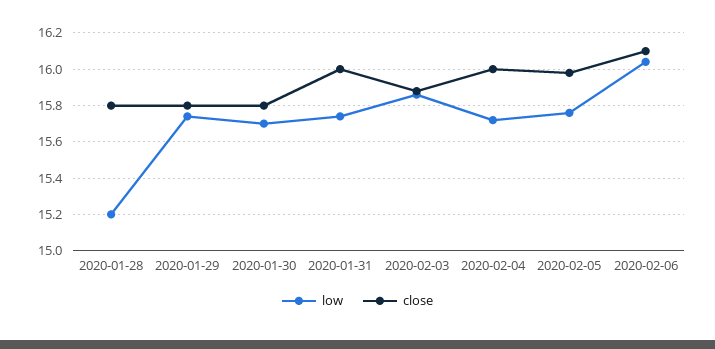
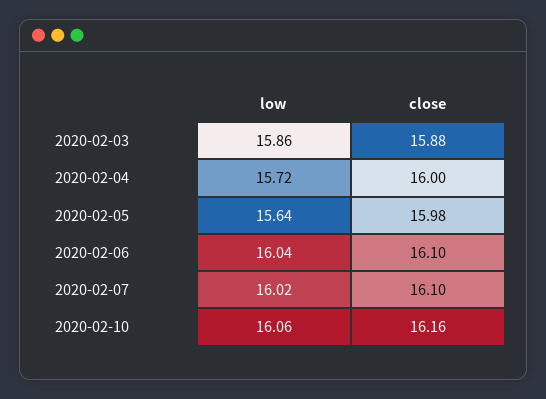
low, 2020-01-28: 15.2 -> none
close, 2020-01-28: 15.8 -> none
low, 2020-01-29: 15.75 -> none
close, 2020-01-29: 15.8 -> none
low, 2020-01-30: 15.7 -> none
close, 2020-01-30: 15.8 -> none
low, 2020-01-31: 15.75 -> none
close, 2020-01-31: 16 -> none
low, 2020-02-05: 15.75 -> 15.64
low, 2020-02-07: none -> 16.02
close, 2020-02-07: none -> 16.1
low, 2020-02-10: none -> 16.06
close, 2020-02-10: none -> 16.16

